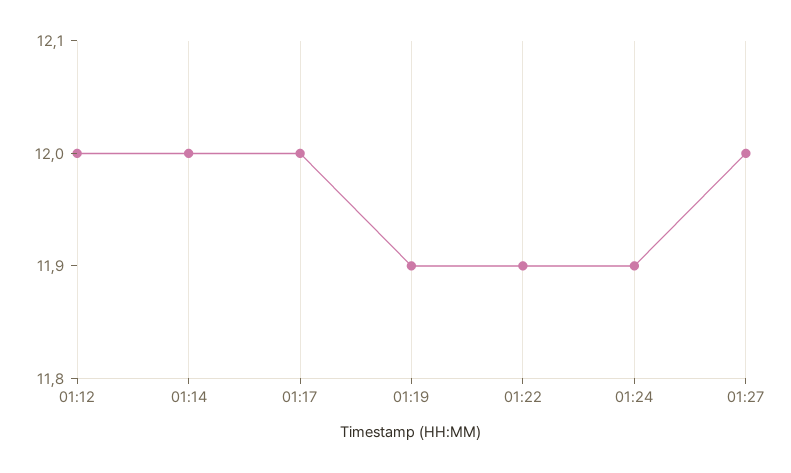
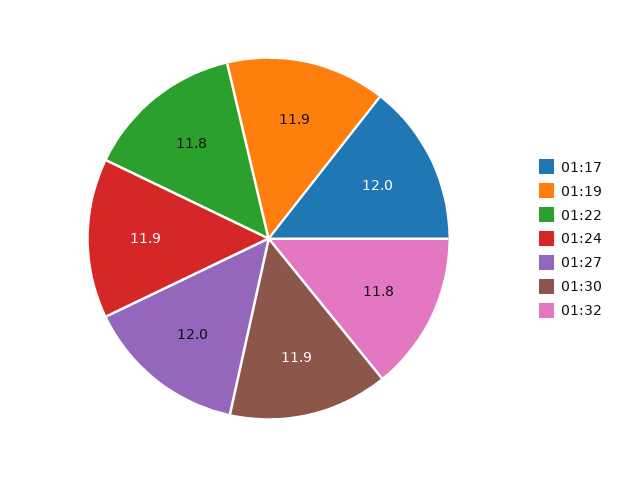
01:12: 12 -> none
01:14: 12 -> none
01:22: 11.9 -> 11.8
01:30: none -> 11.9
01:32: none -> 11.8

